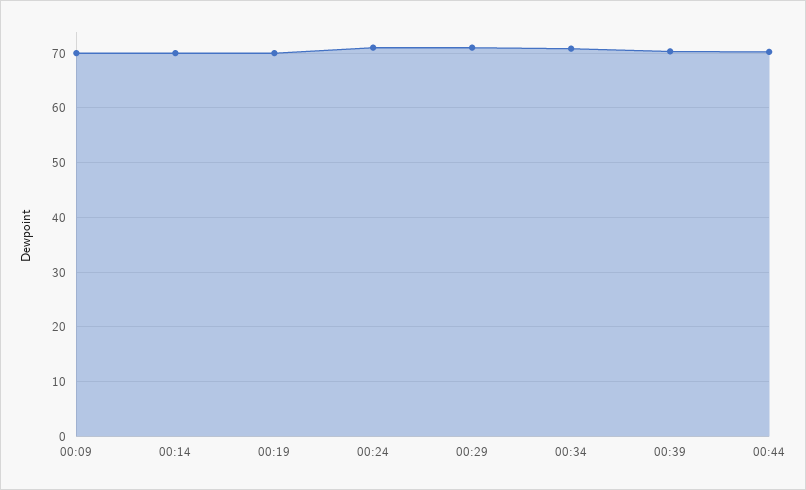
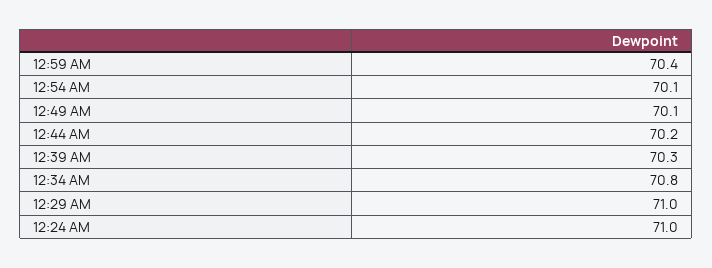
00:09: 70 -> none
00:14: 70 -> none
00:19: 70 -> none
12:59 AM: none -> 70.4
12:54 AM: none -> 70.1
12:49 AM: none -> 70.1

